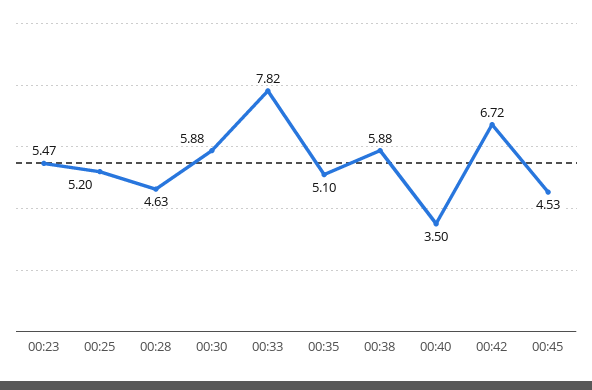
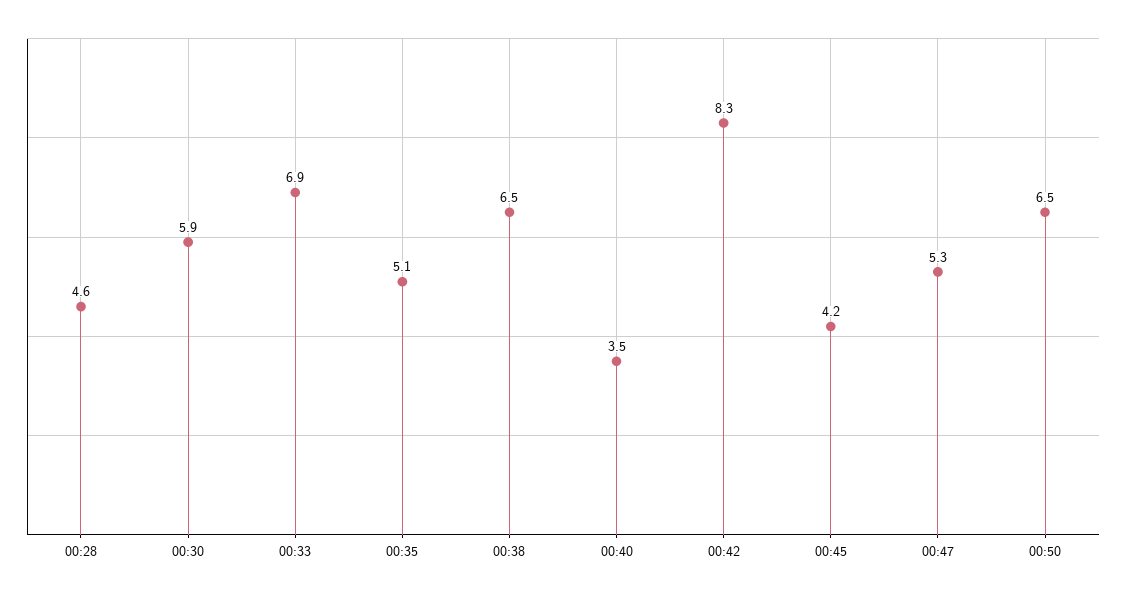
00:23: 5.47 -> none
00:25: 5.2 -> none
00:33: 7.82 -> 6.9
00:38: 5.88 -> 6.5
00:42: 6.72 -> 8.3
00:45: 4.53 -> 4.2
00:47: none -> 5.3
00:50: none -> 6.5

